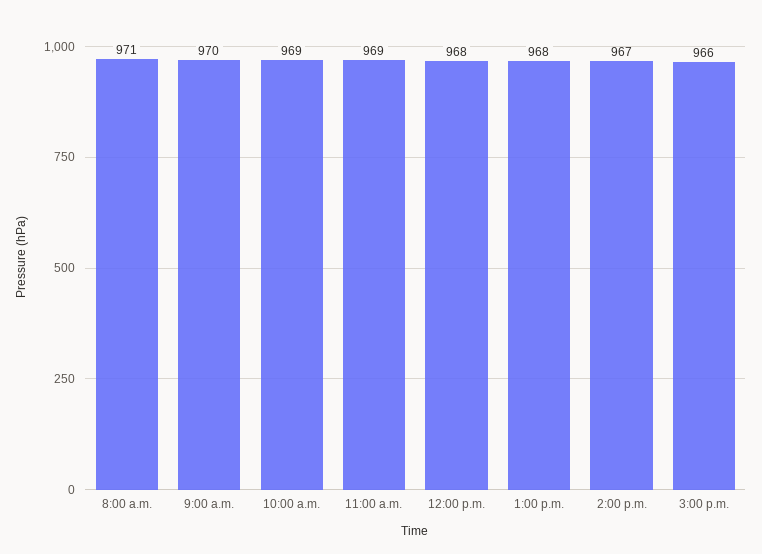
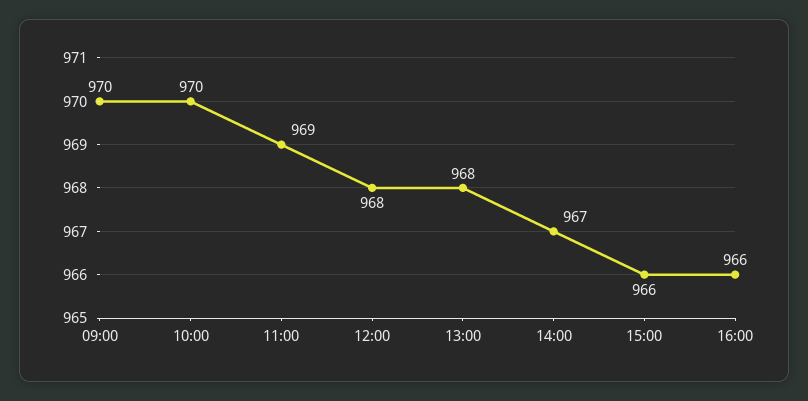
8:00 a.m.: 971 -> none
10:00 a.m.: 969 -> 970
16:00: none -> 966

